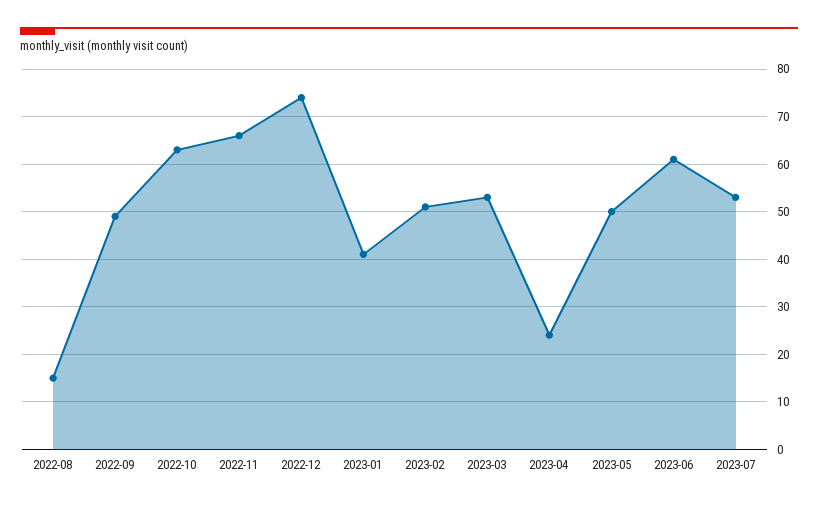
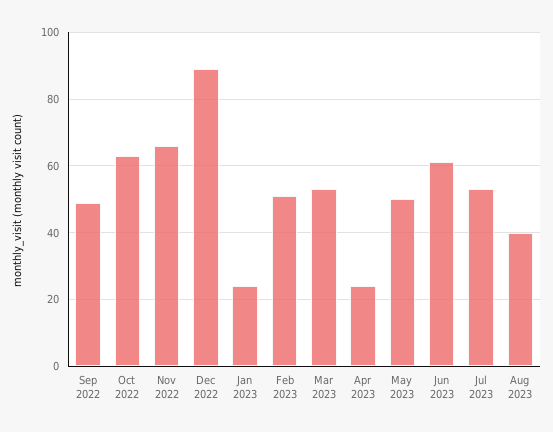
2022-08: 15 -> none
2022-12: 75 -> 90
2023-01: 40 -> 25
Aug 2023: none -> 40

